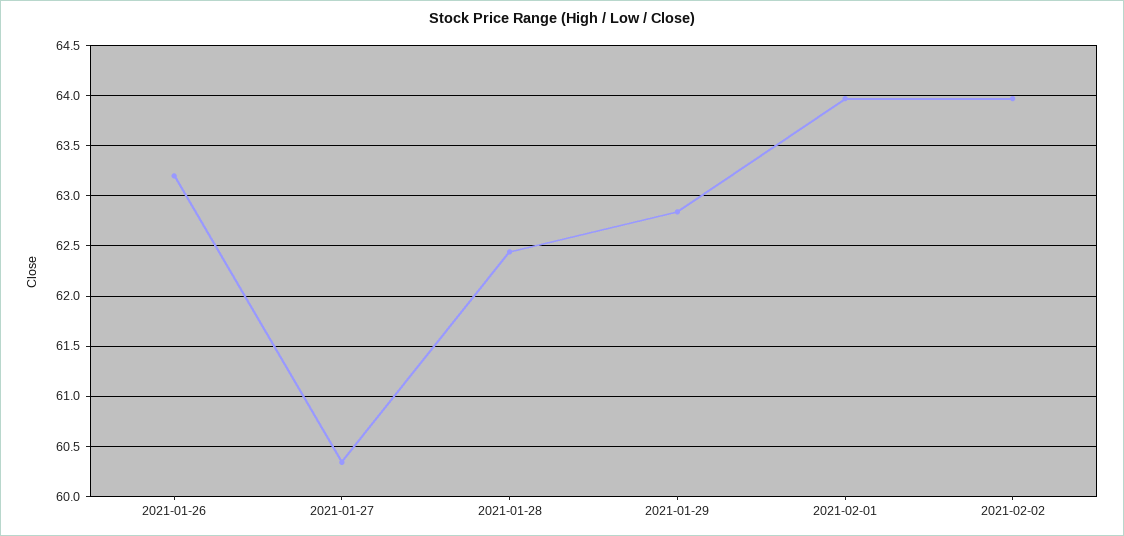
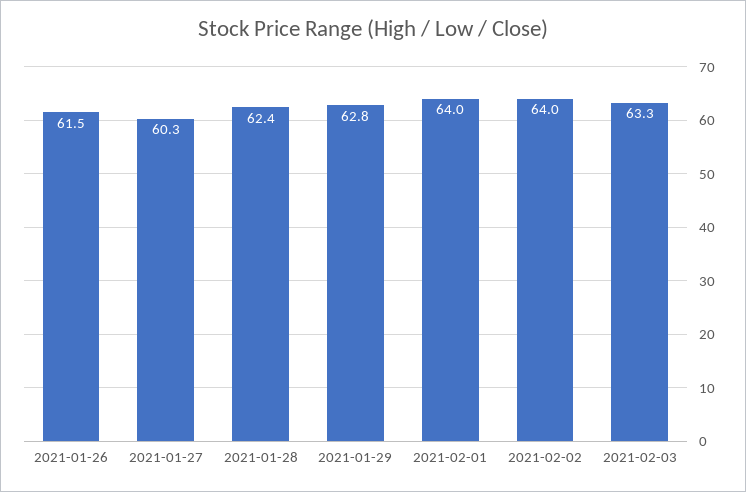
2021-01-26: 63.2 -> 61.5
2021-02-03: none -> 63.3

